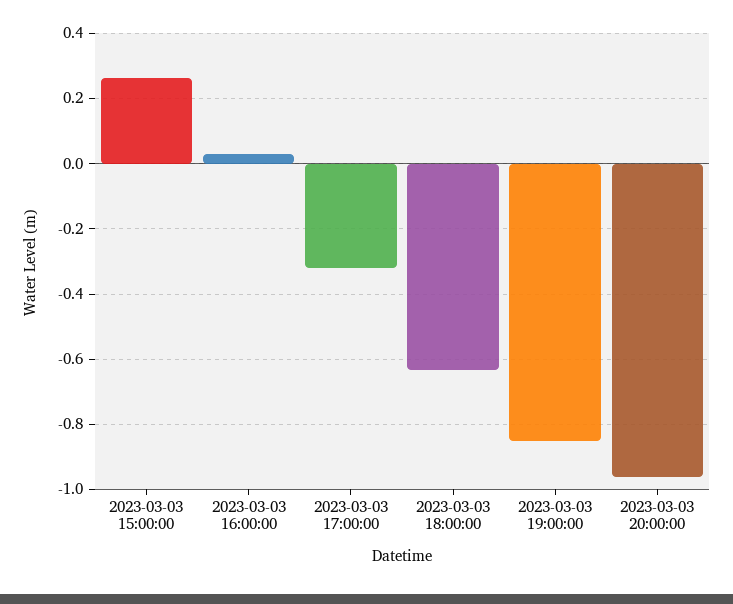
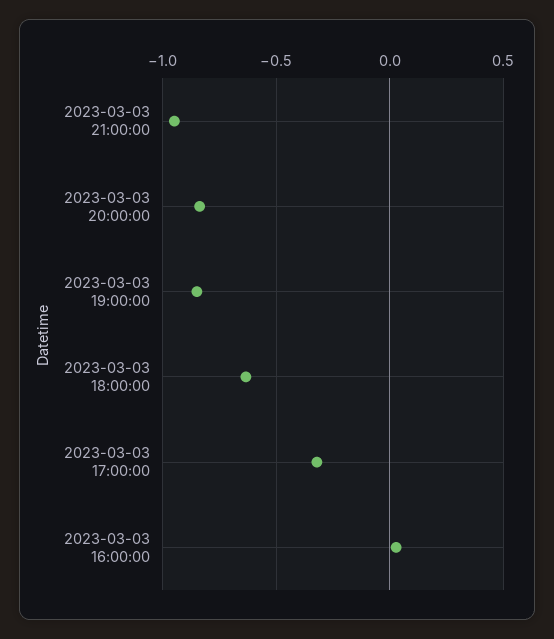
2023-03-03 15:00:00: 0.26 -> none
2023-03-03 20:00:00: -0.96 -> -0.85
2023-03-03 21:00:00: none -> -0.95

